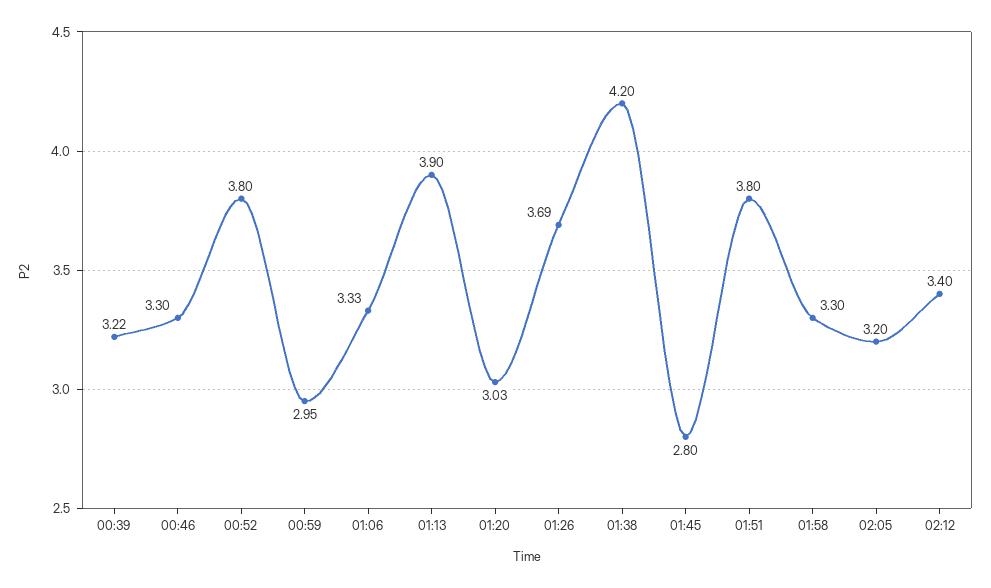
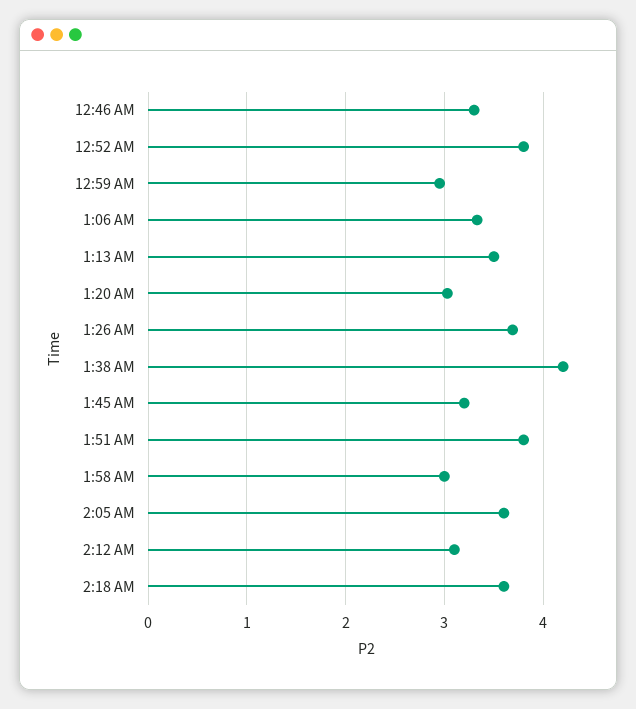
00:39: 3.22 -> none
01:13: 3.9 -> 3.5
01:45: 2.8 -> 3.2
01:58: 3.3 -> 3
02:05: 3.2 -> 3.6
02:12: 3.4 -> 3.1
2:18 AM: none -> 3.6

